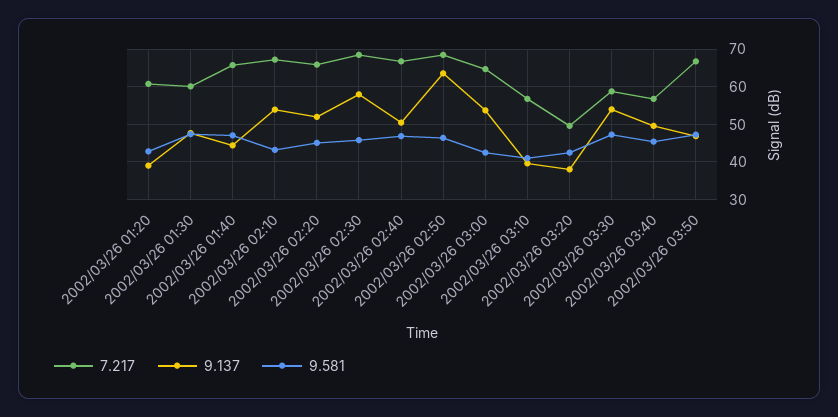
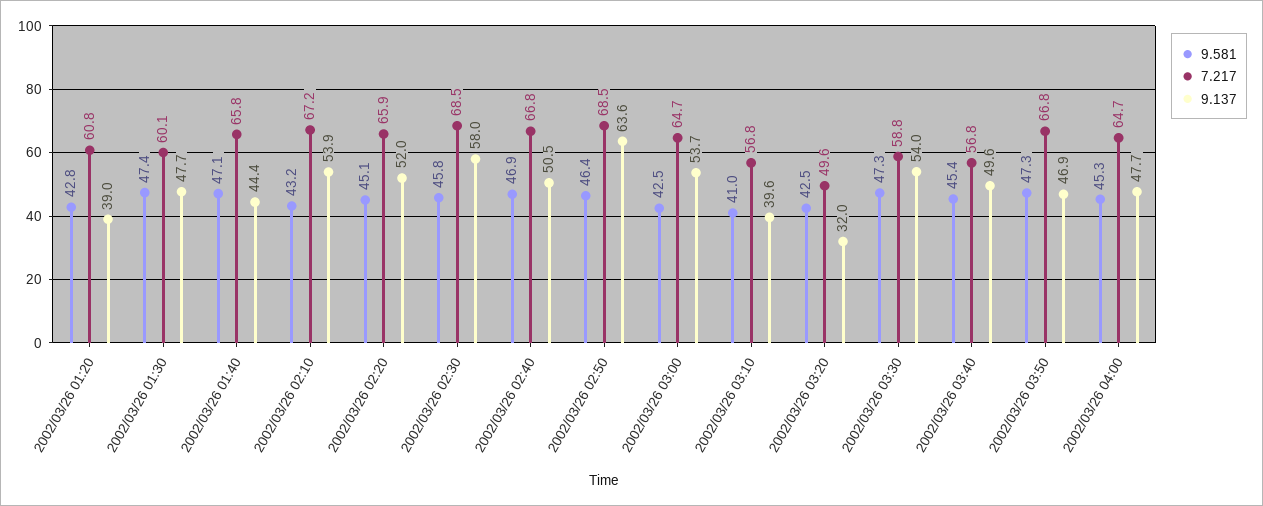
9.137, 2002/03/26 03:20: 38 -> 32
9.581, 2002/03/26 04:00: none -> 45.3
7.217, 2002/03/26 04:00: none -> 64.7
9.137, 2002/03/26 04:00: none -> 47.7

